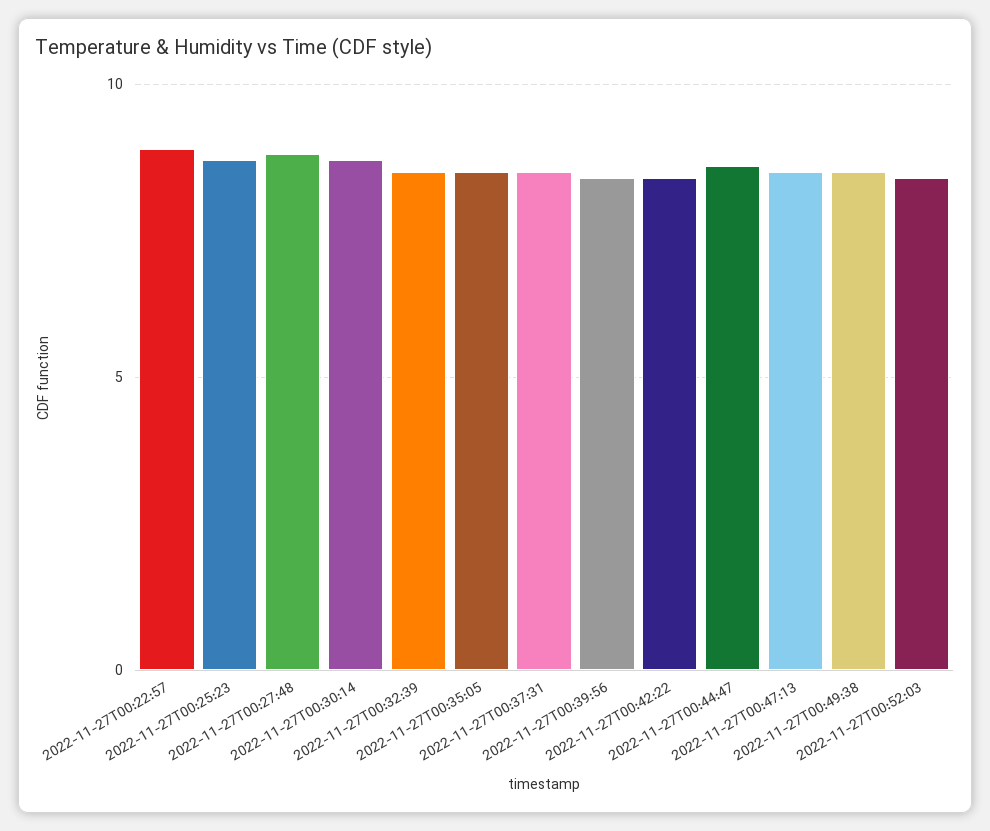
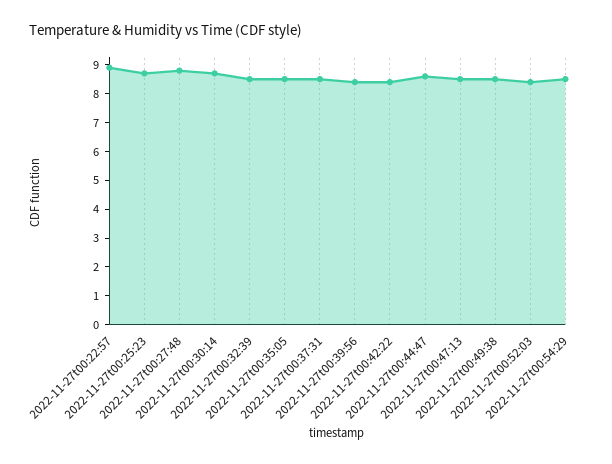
2022-11-27t00:54:29: none -> 8.5

